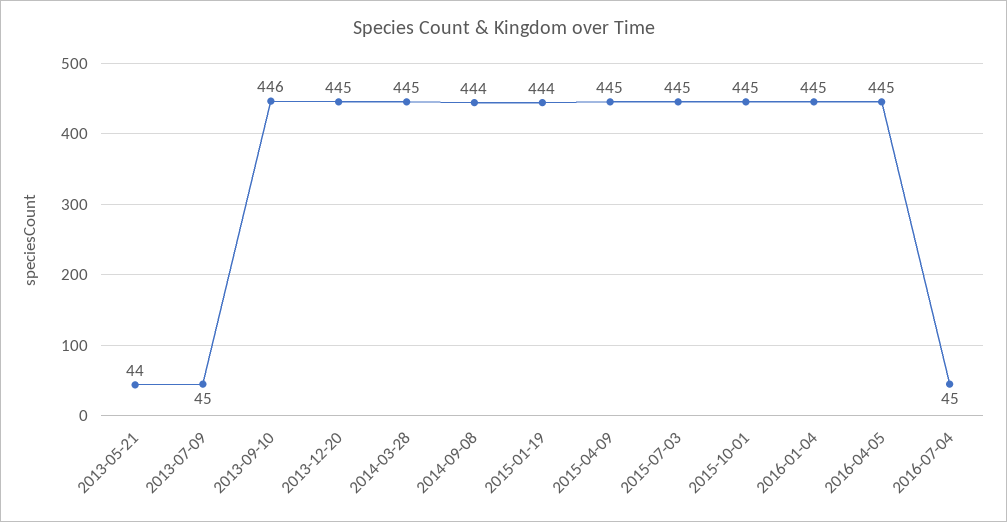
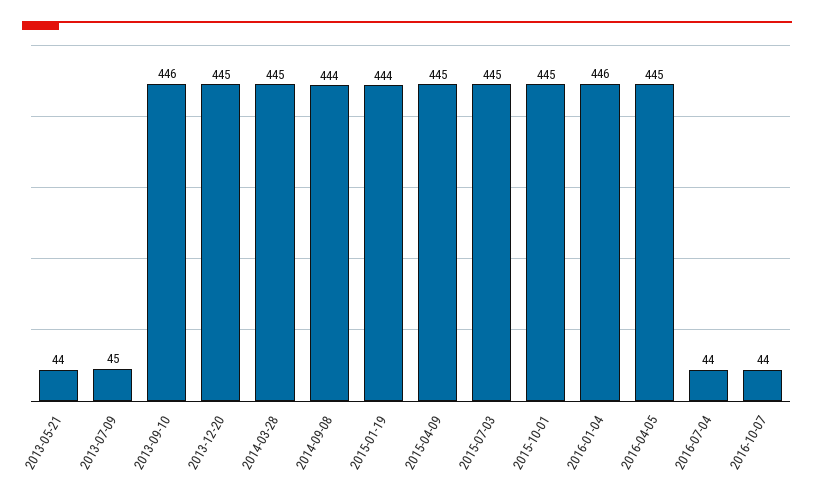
2016-01-04: 445 -> 446
2016-07-04: 45 -> 44
2016-10-07: none -> 44

